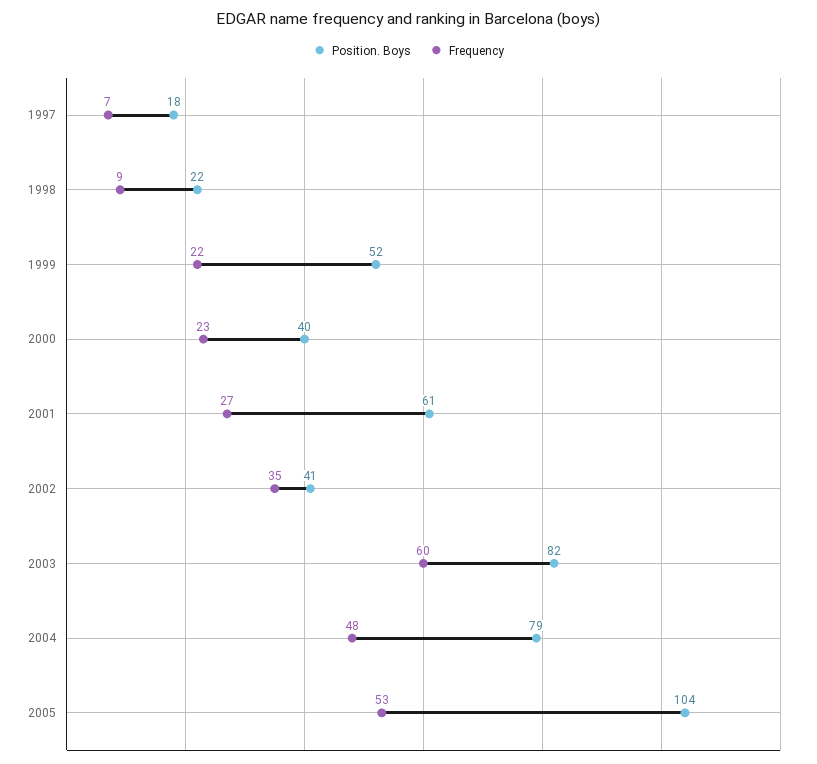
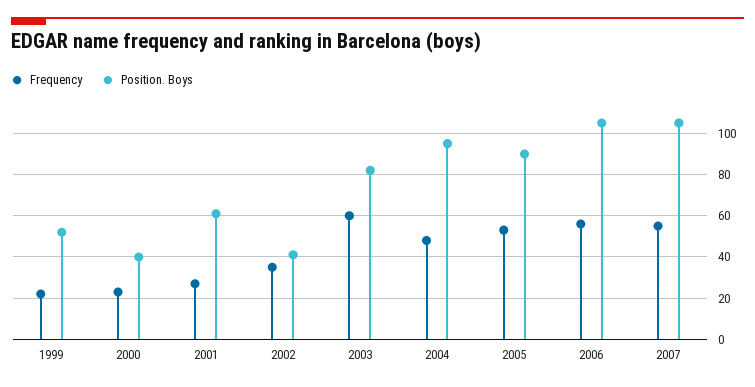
Position. Boys, 1997: 18 -> none
Frequency, 1997: 7 -> none
Position. Boys, 1998: 22 -> none
Frequency, 1998: 9 -> none
Position. Boys, 2004: 79 -> 95
Position. Boys, 2005: 104 -> 90
Frequency, 2006: none -> 55
Position. Boys, 2006: none -> 105
Frequency, 2007: none -> 55
Position. Boys, 2007: none -> 105

